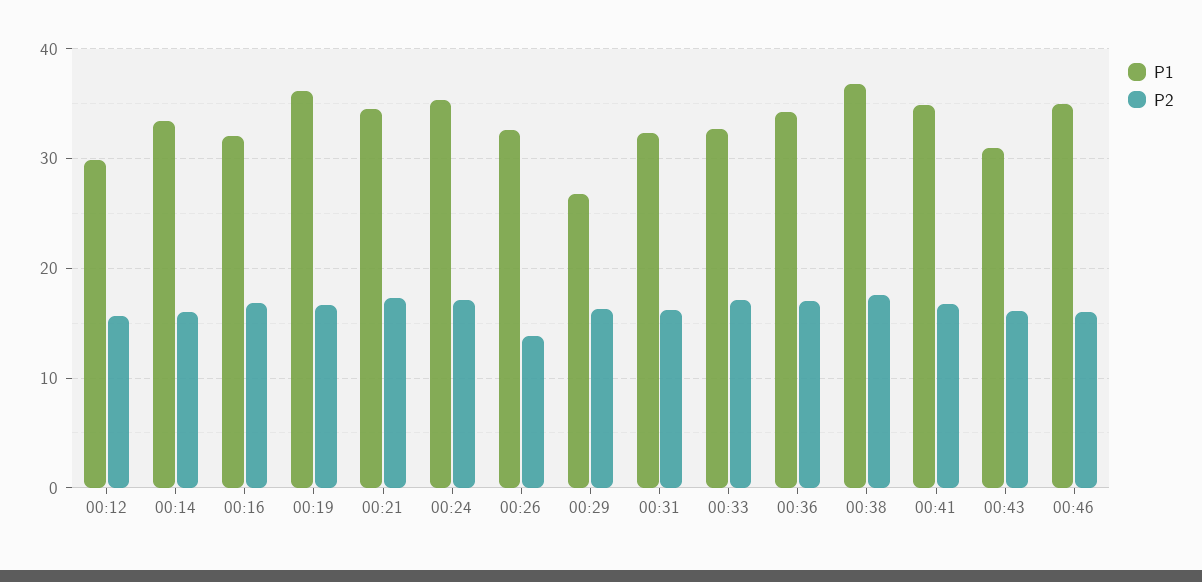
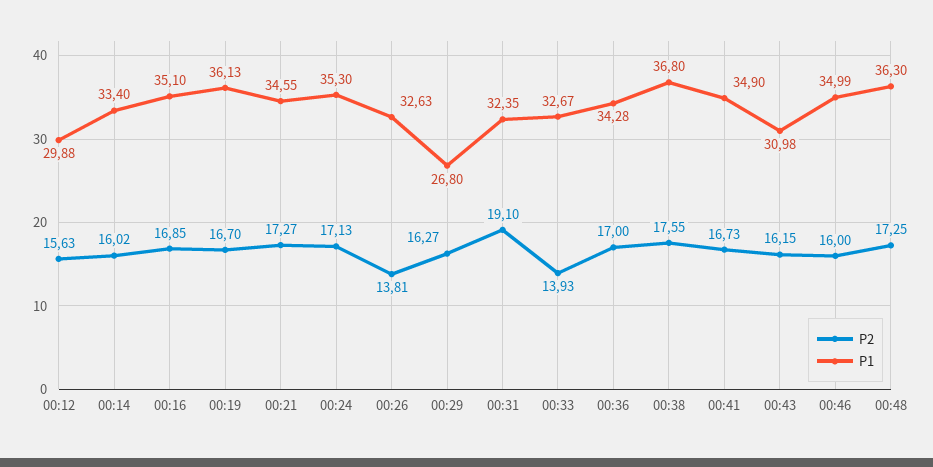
P1, 00:16: 32 -> 35.1
P2, 00:31: 16 -> 19.1
P2, 00:33: 17 -> 13.93
P2, 00:48: none -> 17.25
P1, 00:48: none -> 36.3

